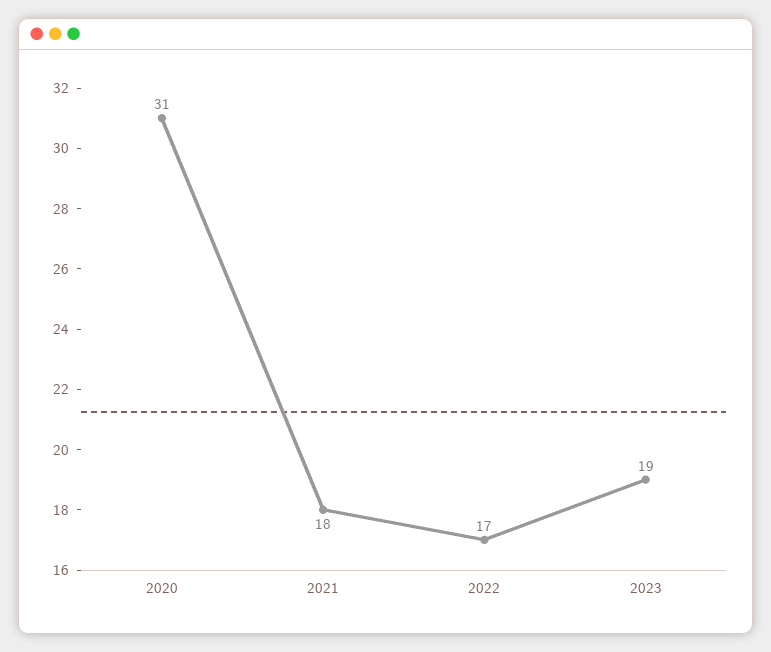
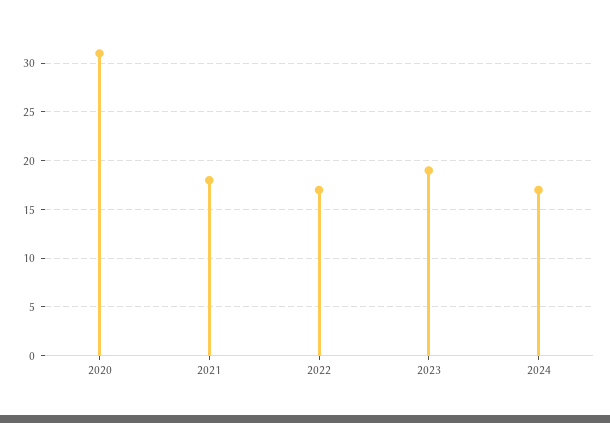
2024: none -> 17

